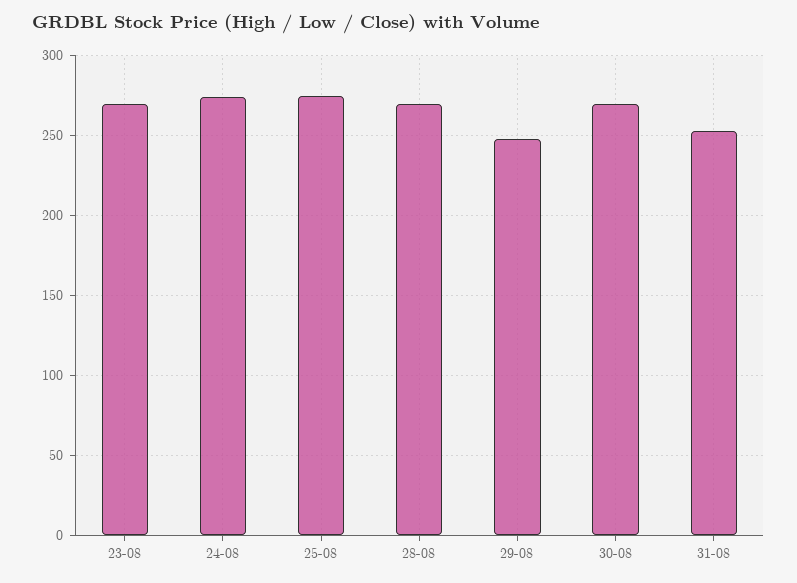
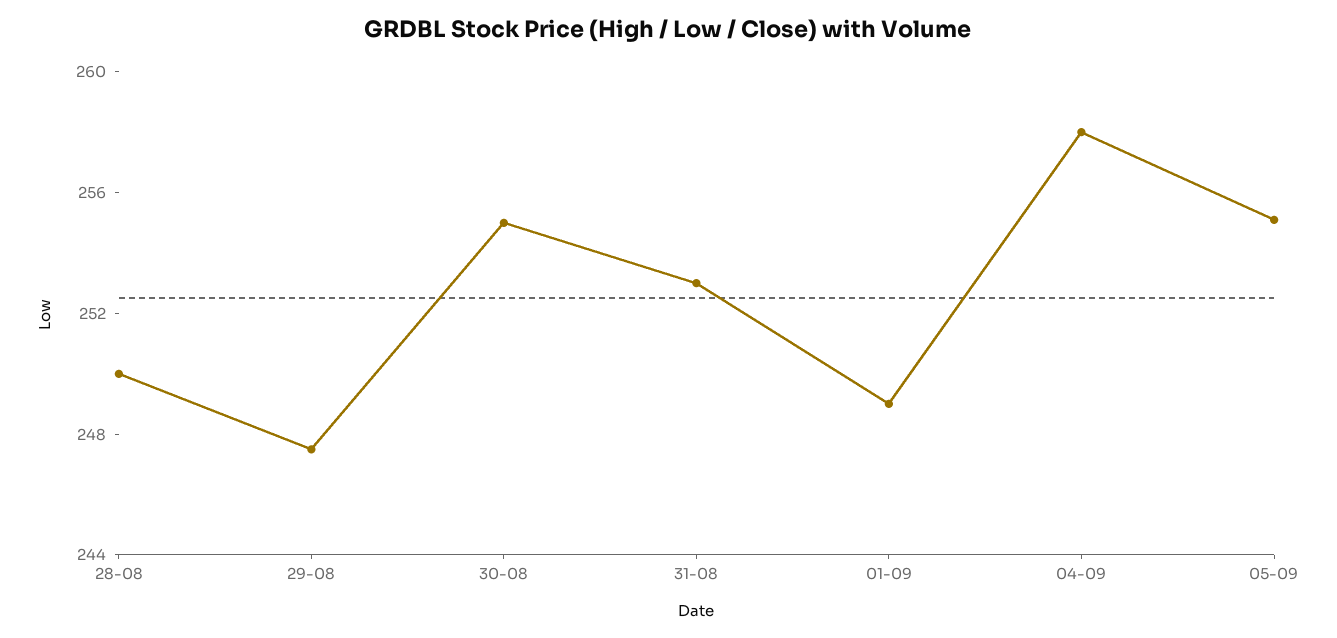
23-08: 270 -> none
24-08: 275 -> none
25-08: 275 -> none
28-08: 270 -> 250
30-08: 270 -> 255
01-09: none -> 249
04-09: none -> 258
05-09: none -> 255

